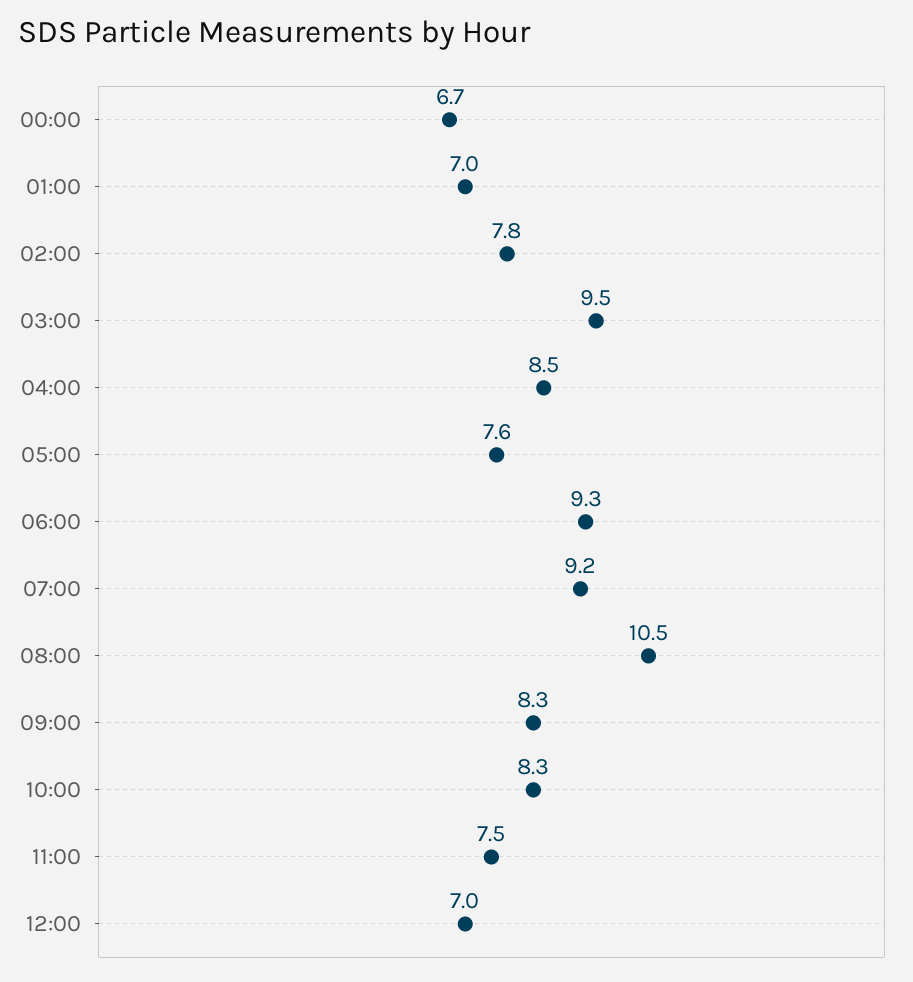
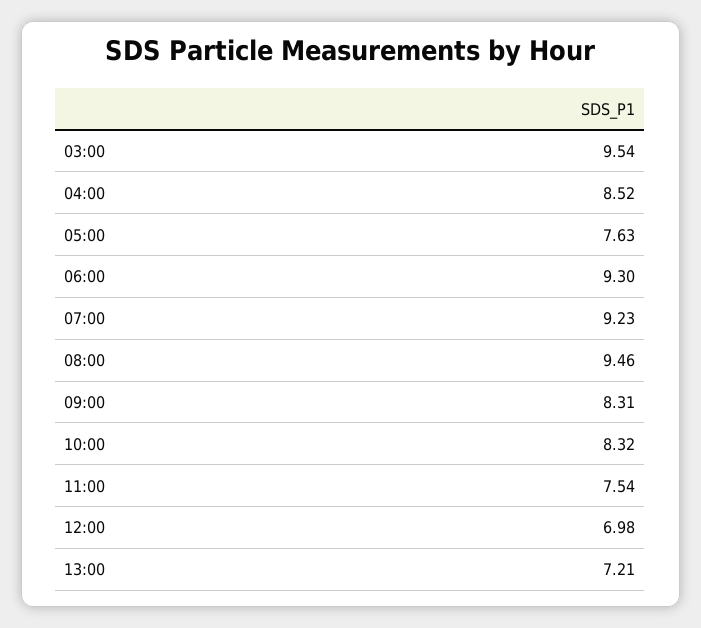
00:00: 6.7 -> none
01:00: 7 -> none
02:00: 7.8 -> none
08:00: 10.5 -> 9.46
13:00: none -> 7.21

